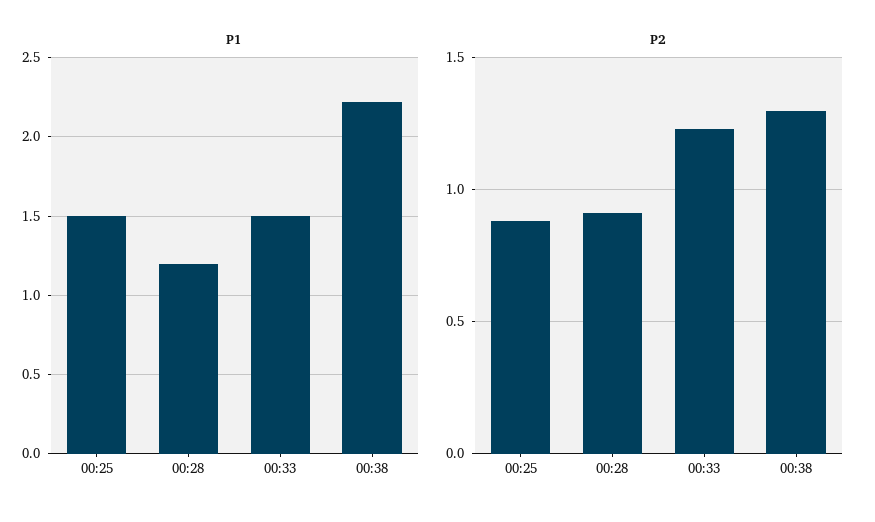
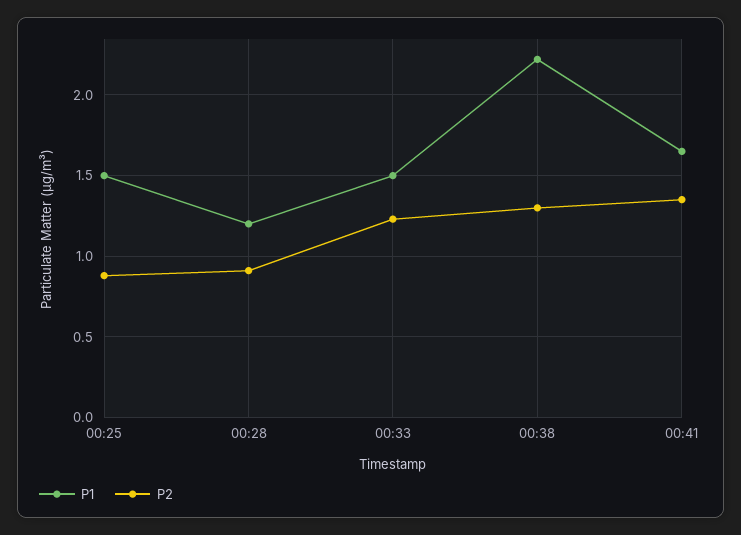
P1, 00:41: none -> 1.65
P2, 00:41: none -> 1.35

